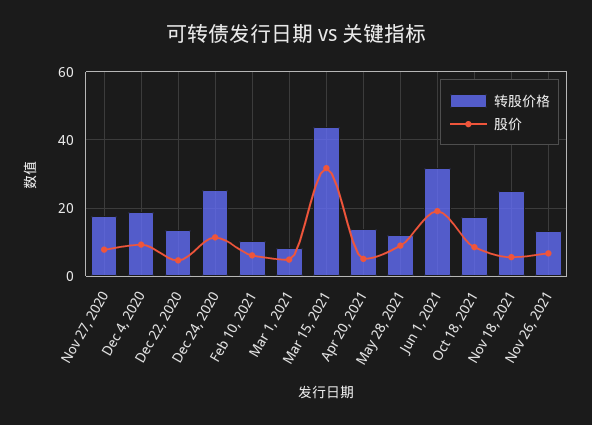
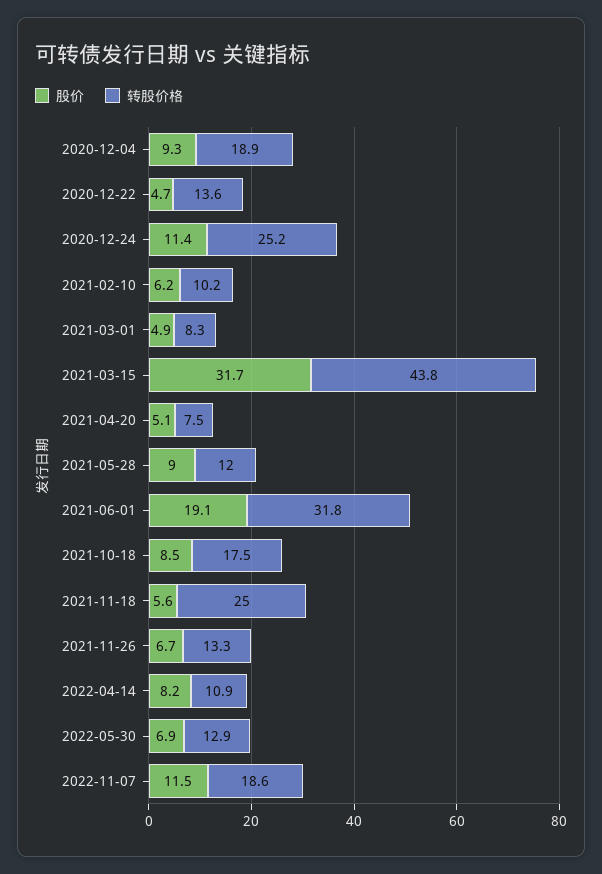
转股价格, Nov 27, 2020: 18 -> none
股价, Nov 27, 2020: 8 -> none
转股价格, Apr 20, 2021: 14 -> 7.5
股价, 2022-04-14: none -> 8.2
转股价格, 2022-04-14: none -> 10.9
股价, 2022-05-30: none -> 6.9
转股价格, 2022-05-30: none -> 12.9
股价, 2022-11-07: none -> 11.5
转股价格, 2022-11-07: none -> 18.6

